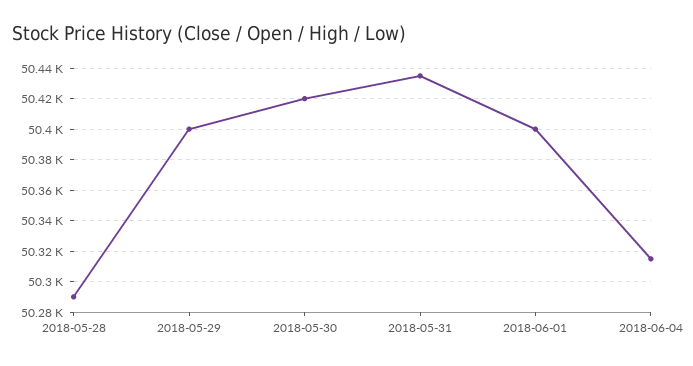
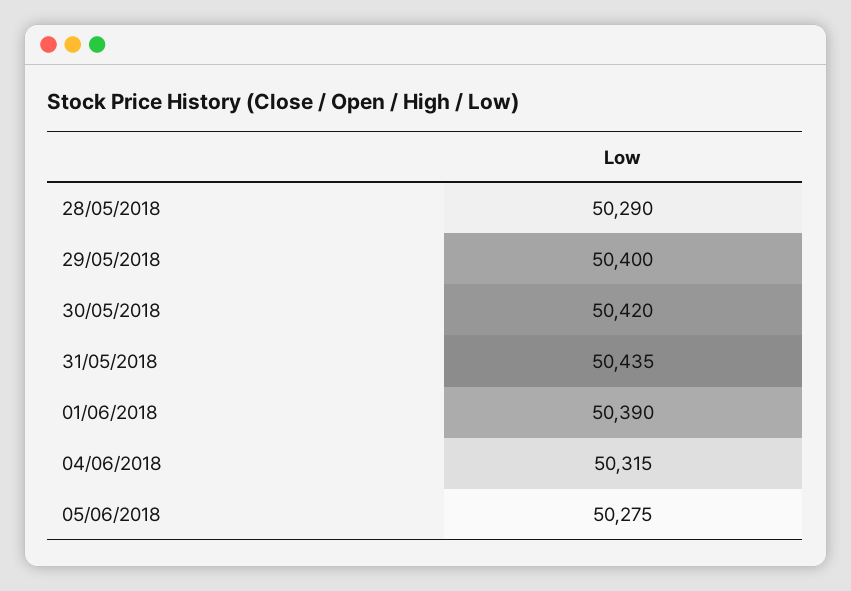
2018-06-01: 50400 -> 50390
05/06/2018: none -> 50275

